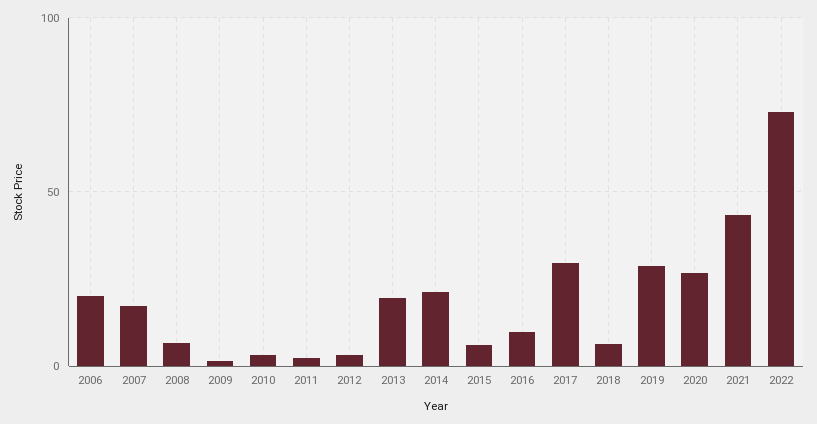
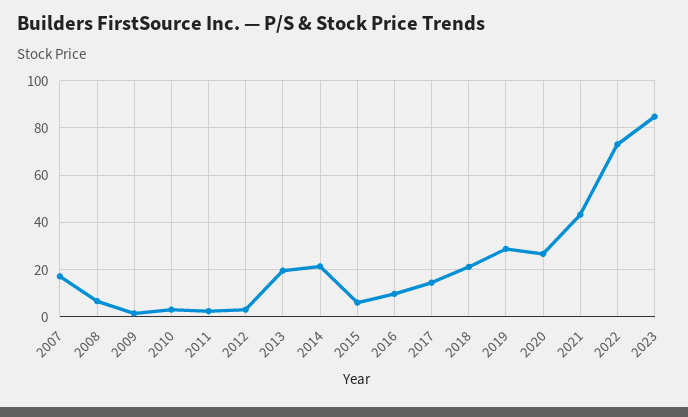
2006: 20 -> none
2017: 30 -> 15
2018: 5 -> 20
2023: none -> 85

